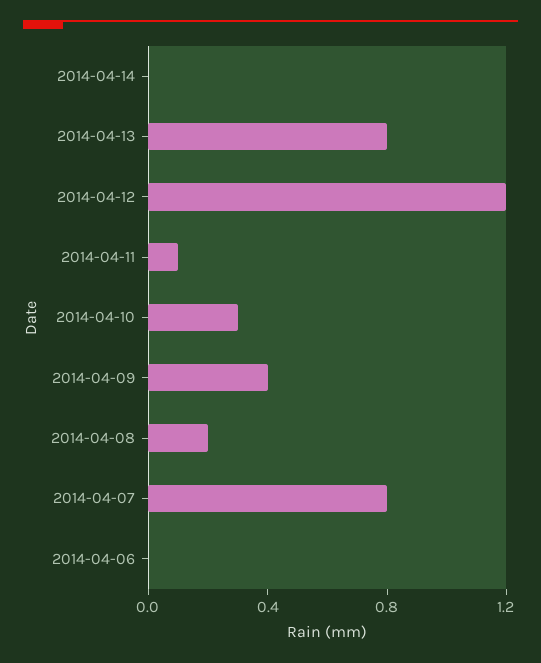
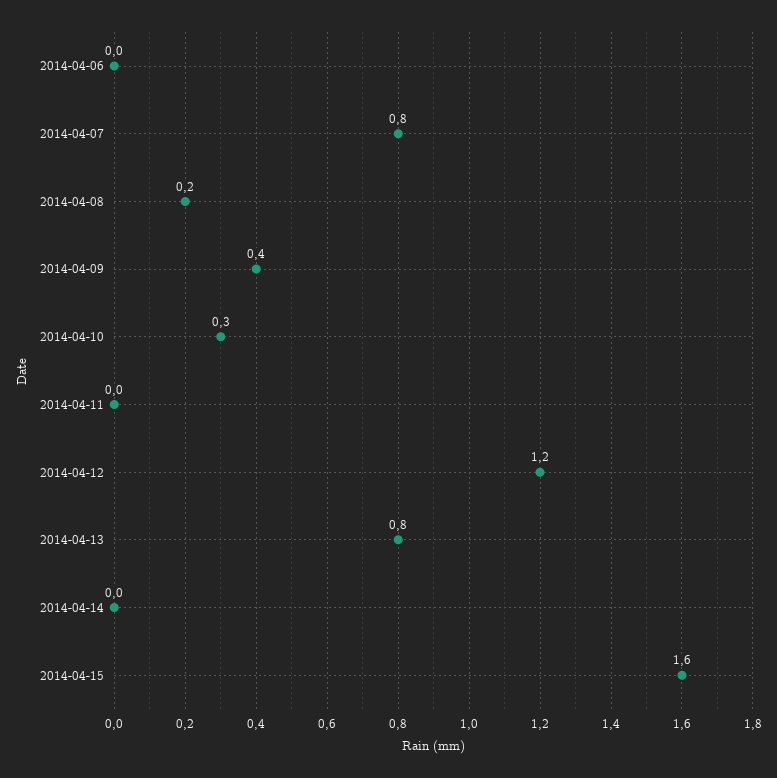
2014-04-11: 0.1 -> 0
2014-04-15: none -> 1.6

